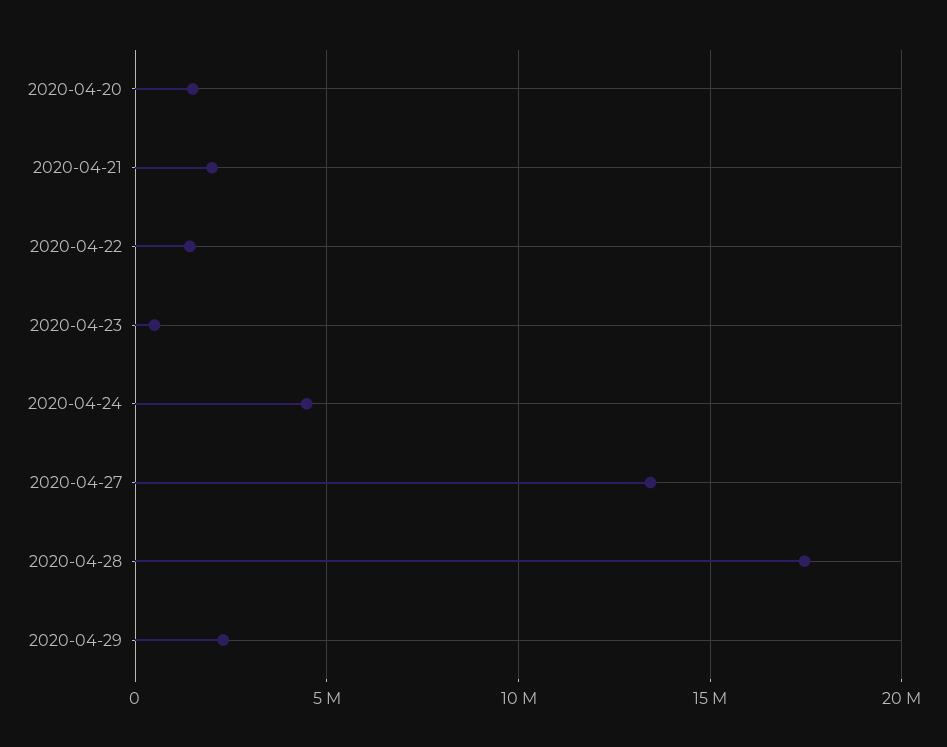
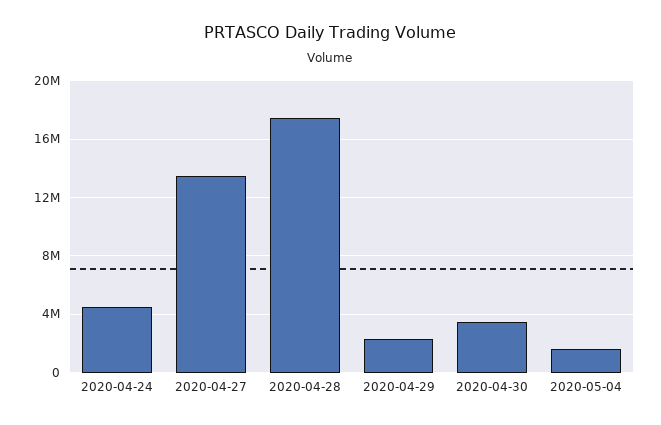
2020-04-20: 1500000 -> none
2020-04-21: 2000000 -> none
2020-04-22: 1500000 -> none
2020-04-23: 500000 -> none
2020-04-30: none -> 3500000
2020-05-04: none -> 1500000

